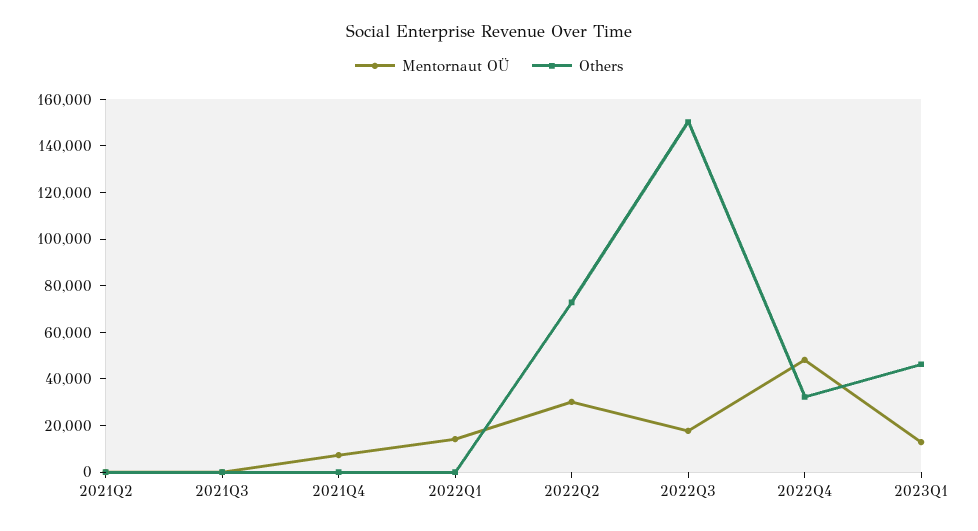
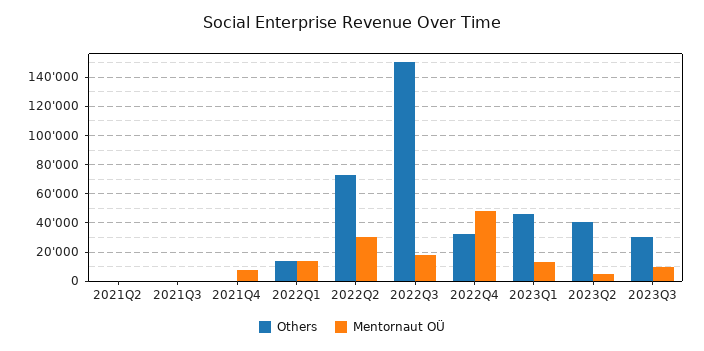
Others, 2022Q1: 0 -> 15000
Others, 2023Q2: none -> 40000
Mentornaut OÜ, 2023Q2: none -> 5000
Others, 2023Q3: none -> 30000
Mentornaut OÜ, 2023Q3: none -> 10000

